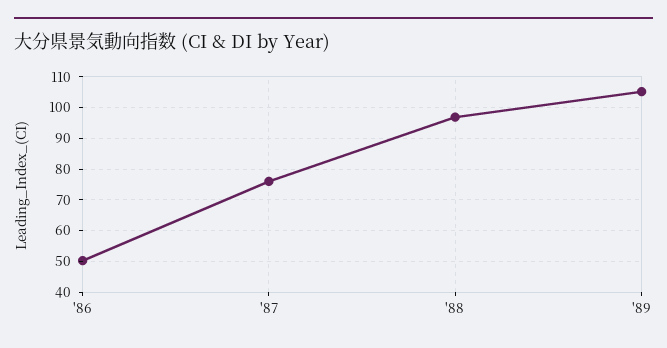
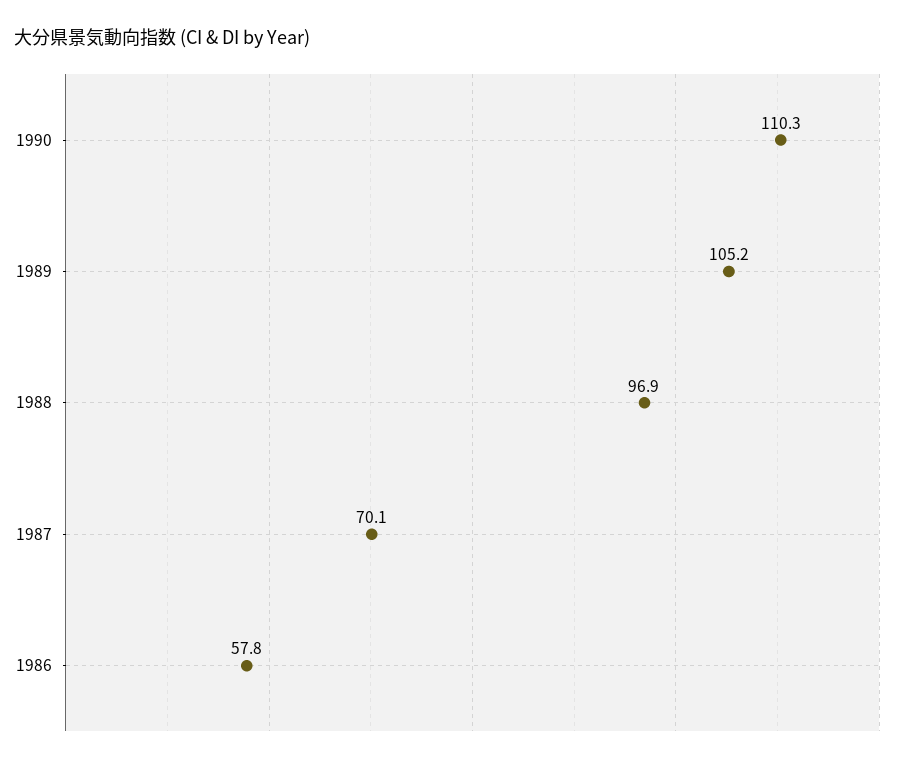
'86: 50 -> 57.8
'87: 76 -> 70.1
1990: none -> 110.3

